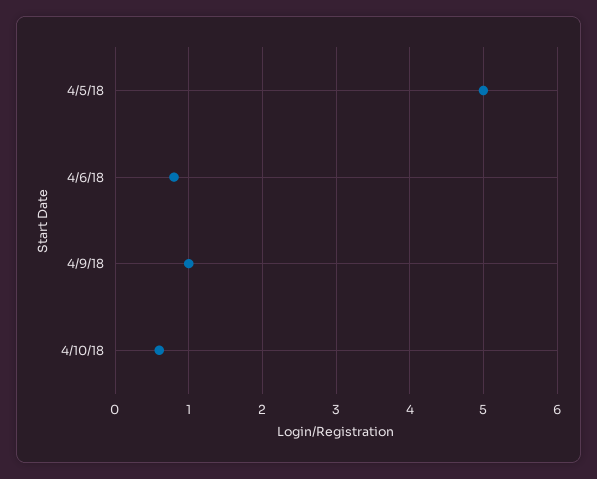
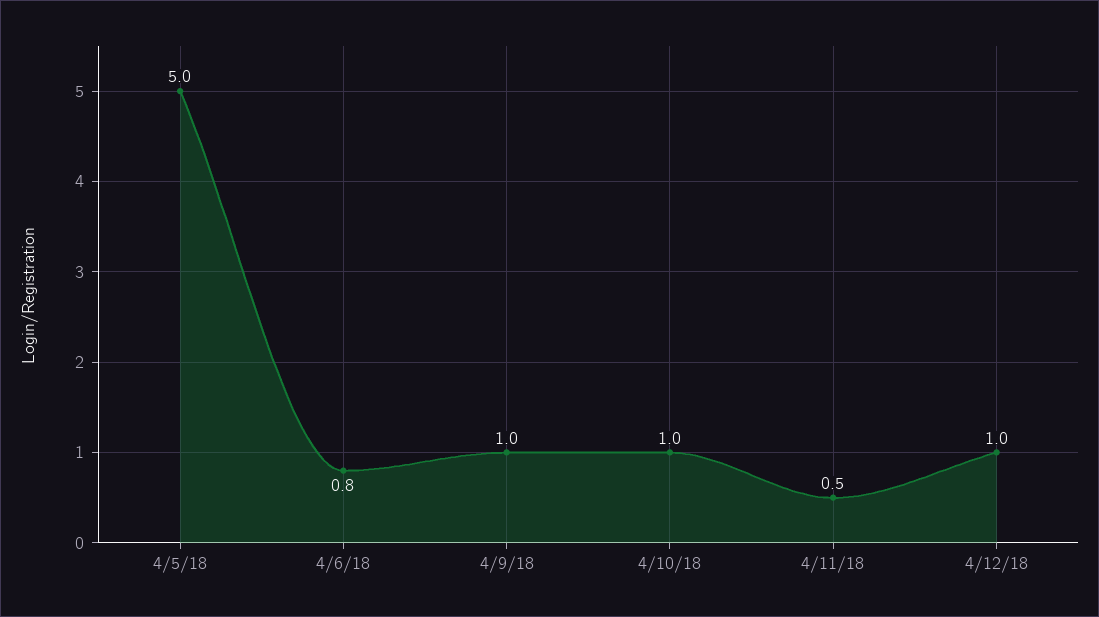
4/10/18: 0.6 -> 1
4/11/18: none -> 0.5
4/12/18: none -> 1

